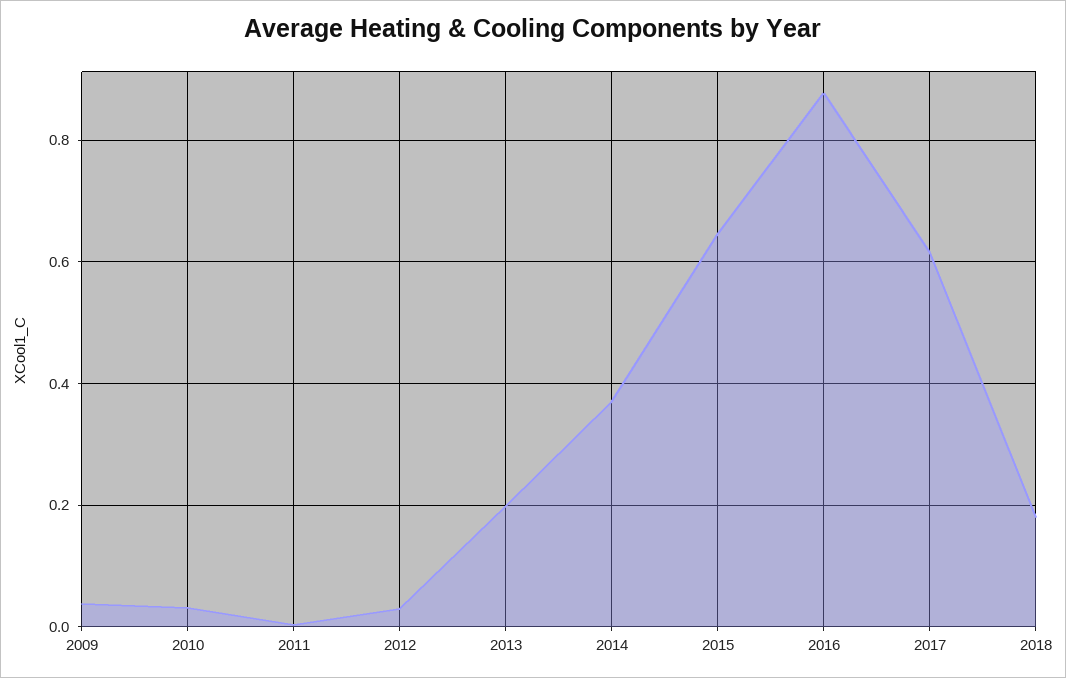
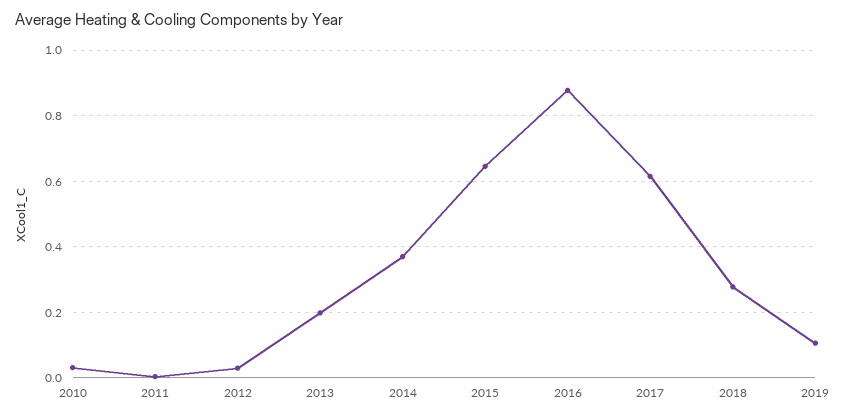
2009: 0.04 -> none
2018: 0.18 -> 0.28
2019: none -> 0.1

